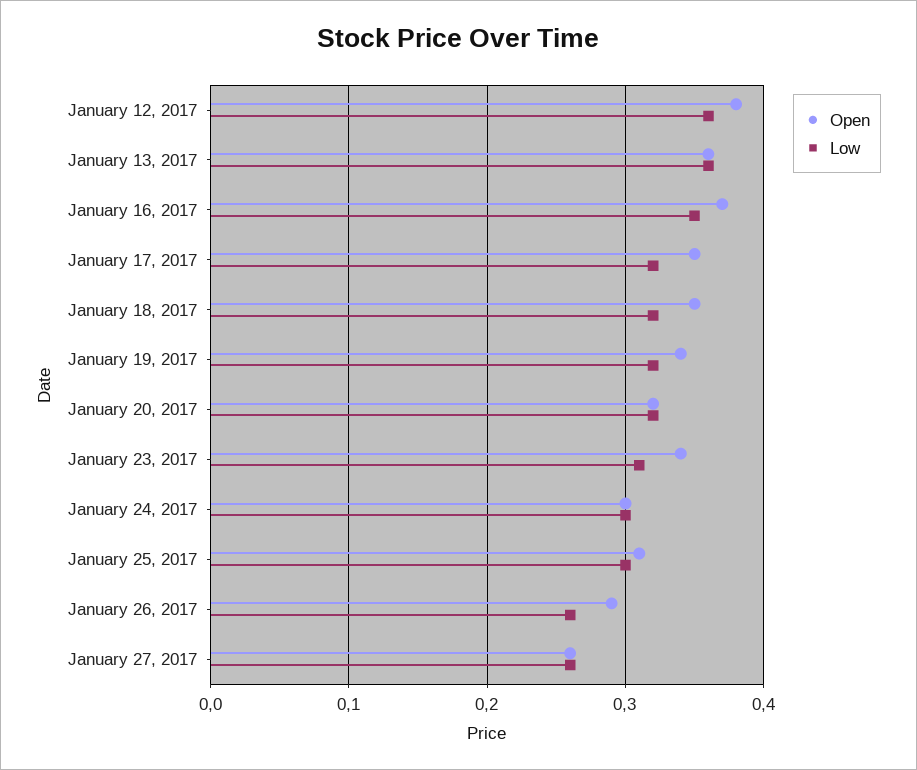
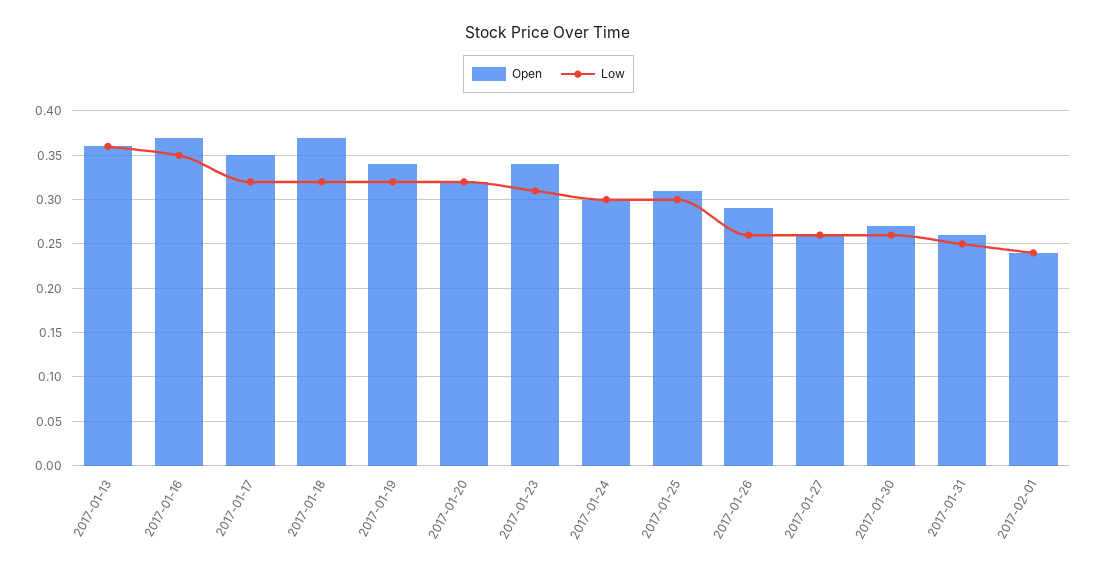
Open, January 12, 2017: 0.38 -> none
Low, January 12, 2017: 0.36 -> none
Open, January 18, 2017: 0.35 -> 0.37
Open, 2017-01-30: none -> 0.27
Low, 2017-01-30: none -> 0.26
Open, 2017-01-31: none -> 0.26
Low, 2017-01-31: none -> 0.25
Open, 2017-02-01: none -> 0.24
Low, 2017-02-01: none -> 0.24

